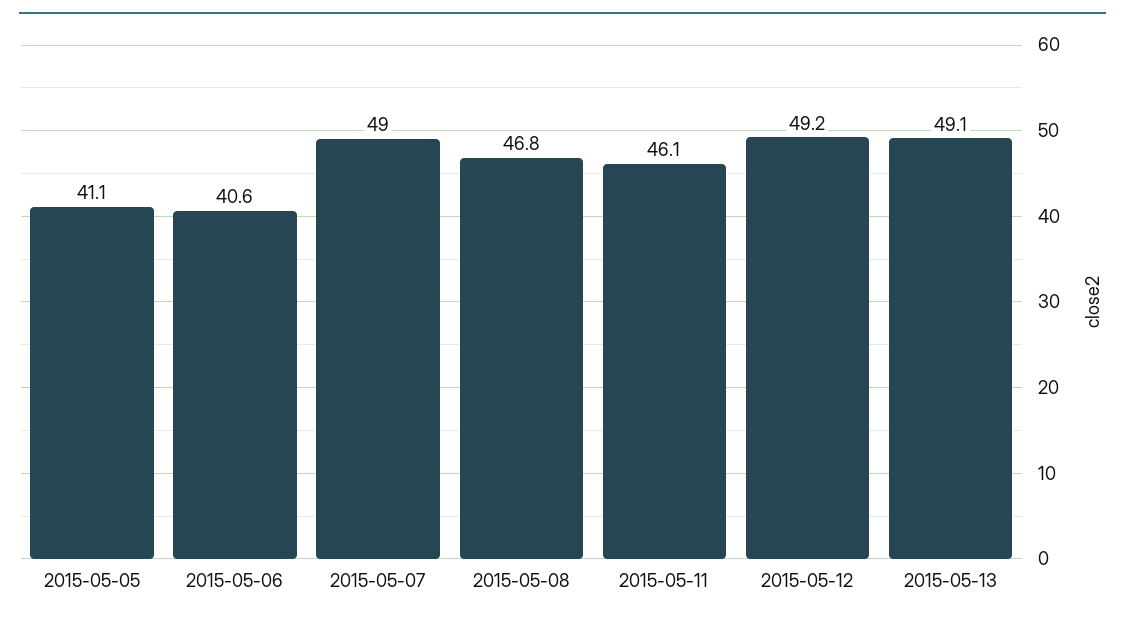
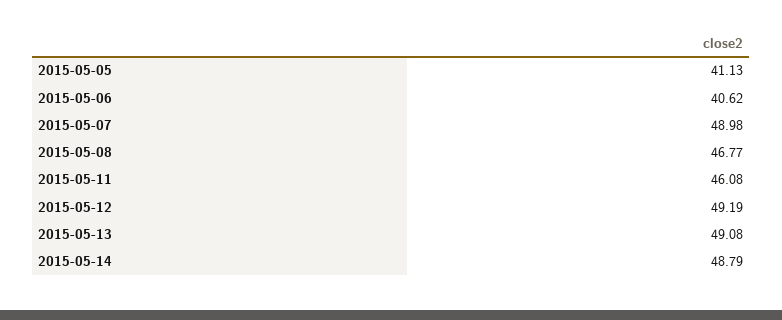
2015-05-14: none -> 48.79

